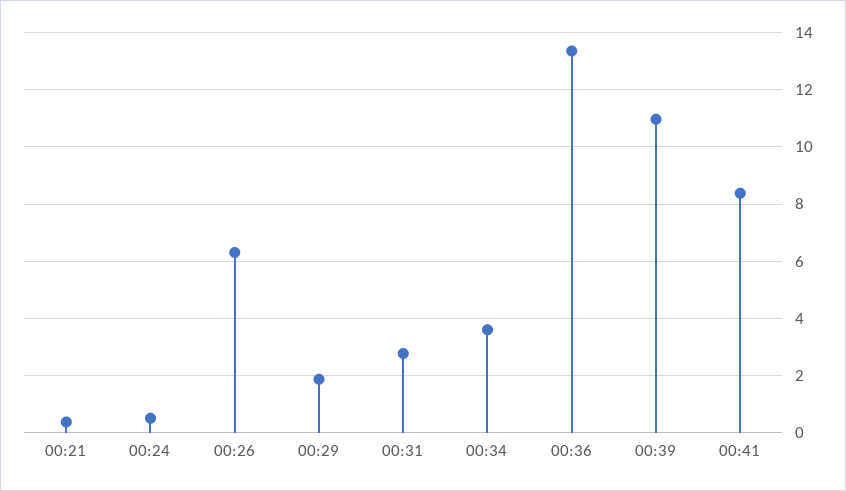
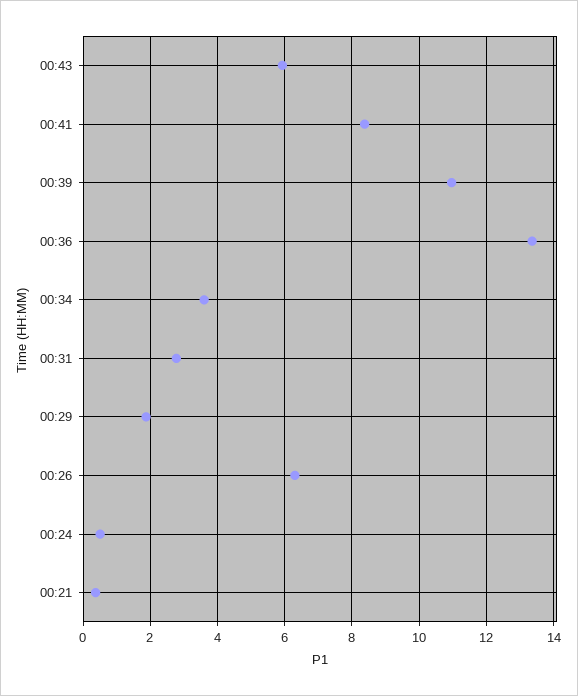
00:43: none -> 6

